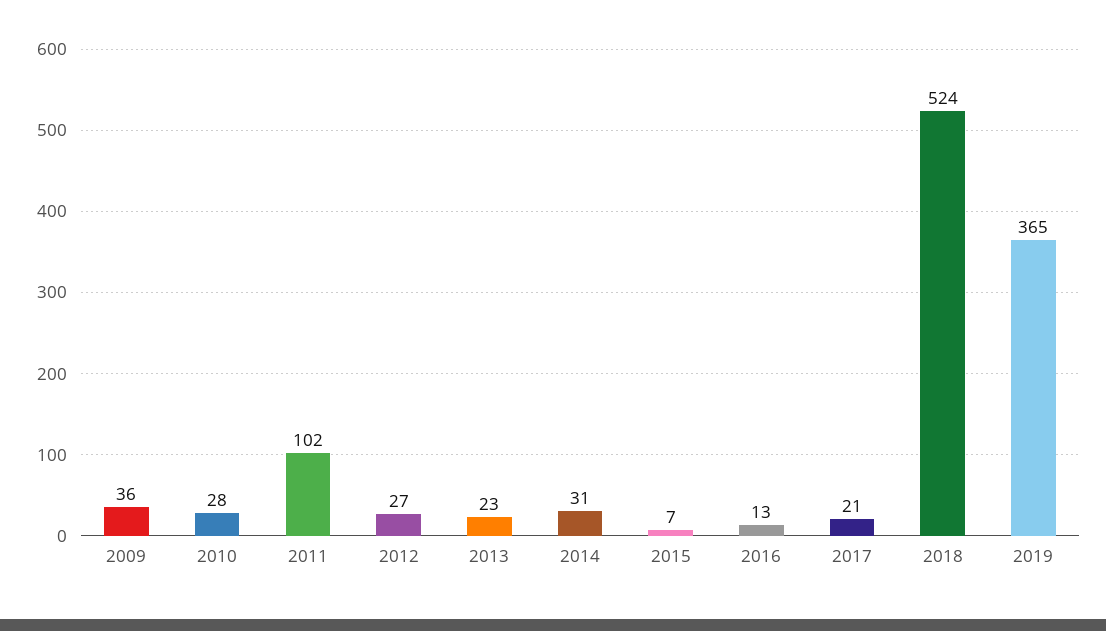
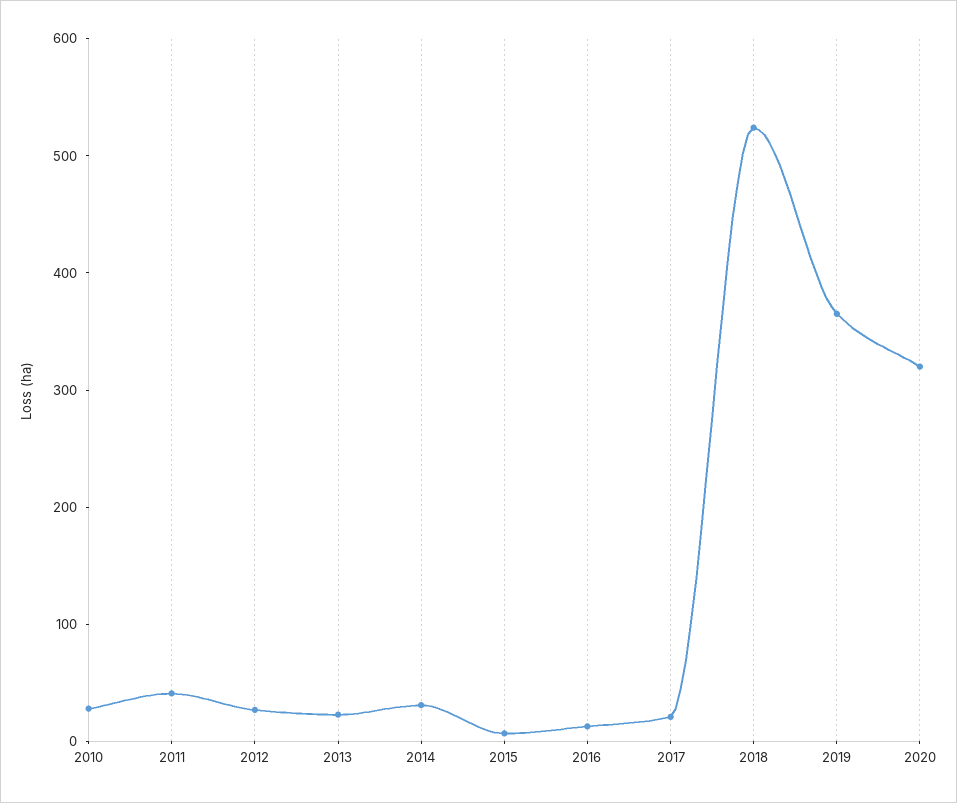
2009: 36 -> none
2011: 102 -> 40
2020: none -> 320

